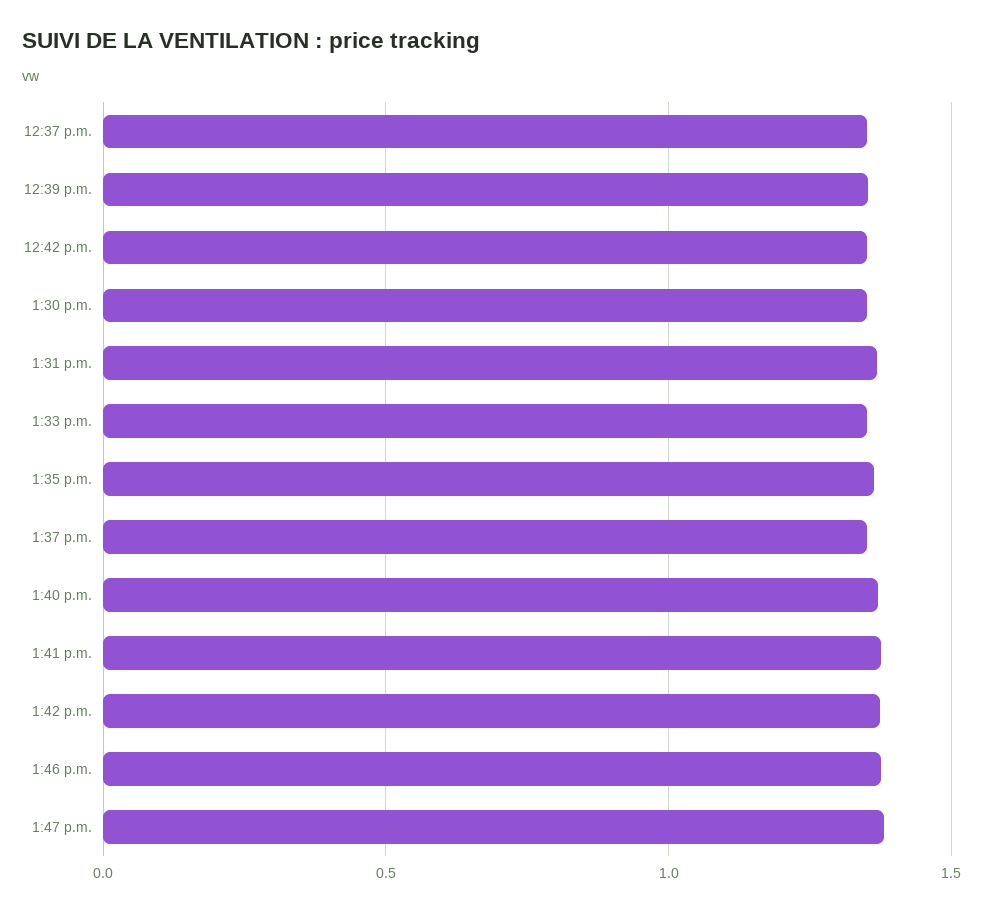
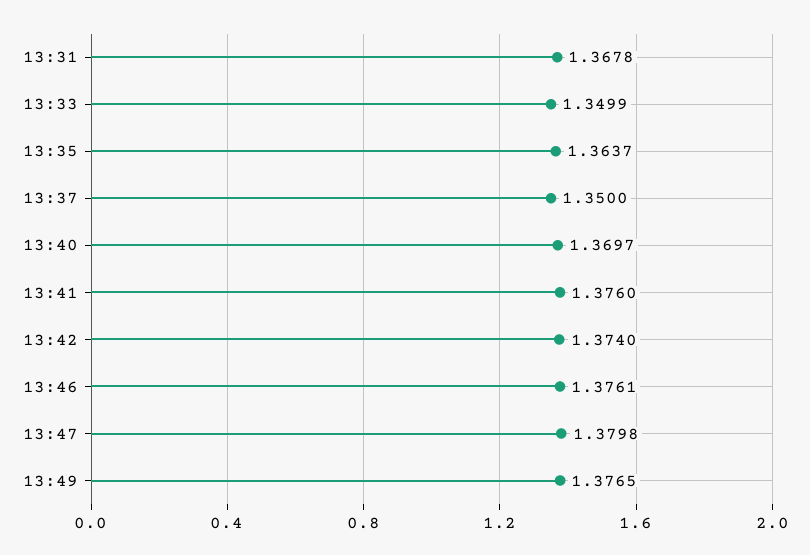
12:37 p.m.: 1.35 -> none
12:39 p.m.: 1.35 -> none
12:42 p.m.: 1.35 -> none
1:30 p.m.: 1.35 -> none
13:49: none -> 1.3765

